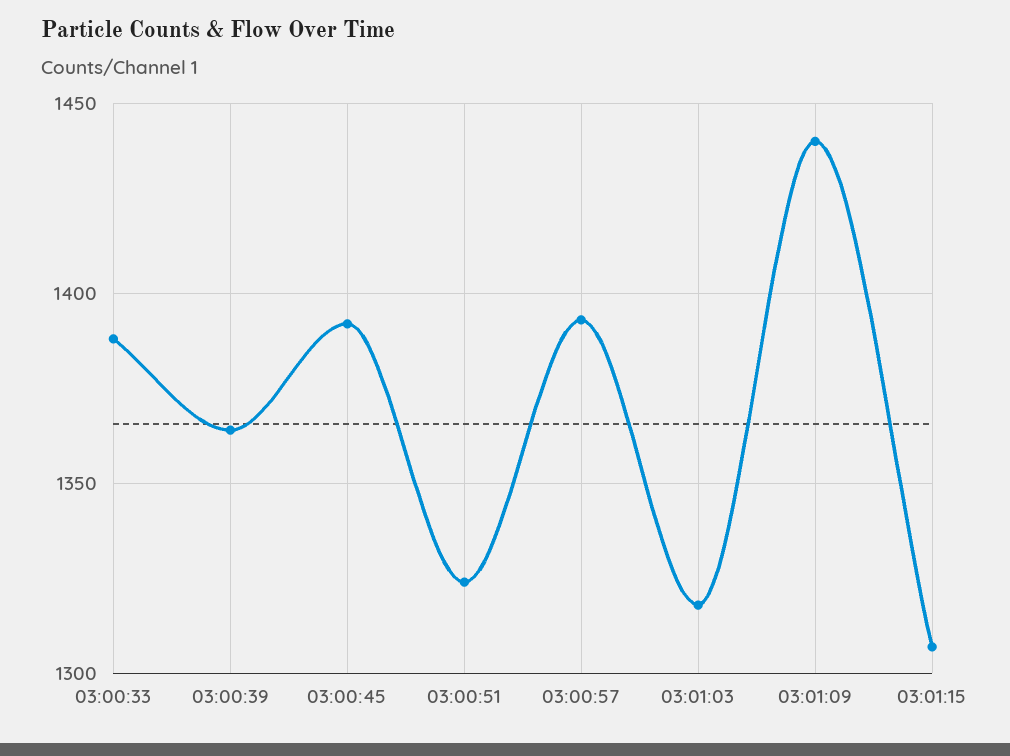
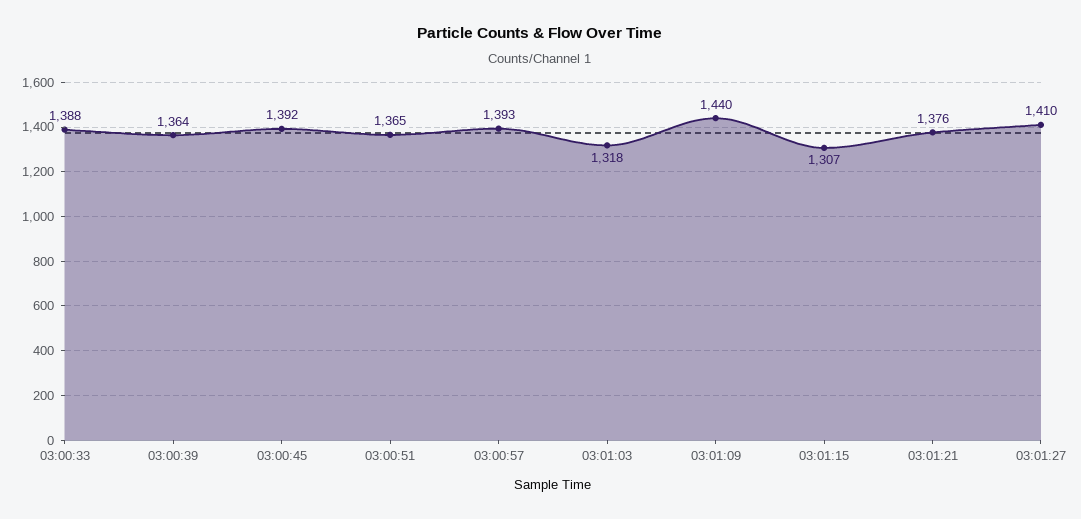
03:00:51: 1325 -> 1365
03:01:21: none -> 1376
03:01:27: none -> 1410

